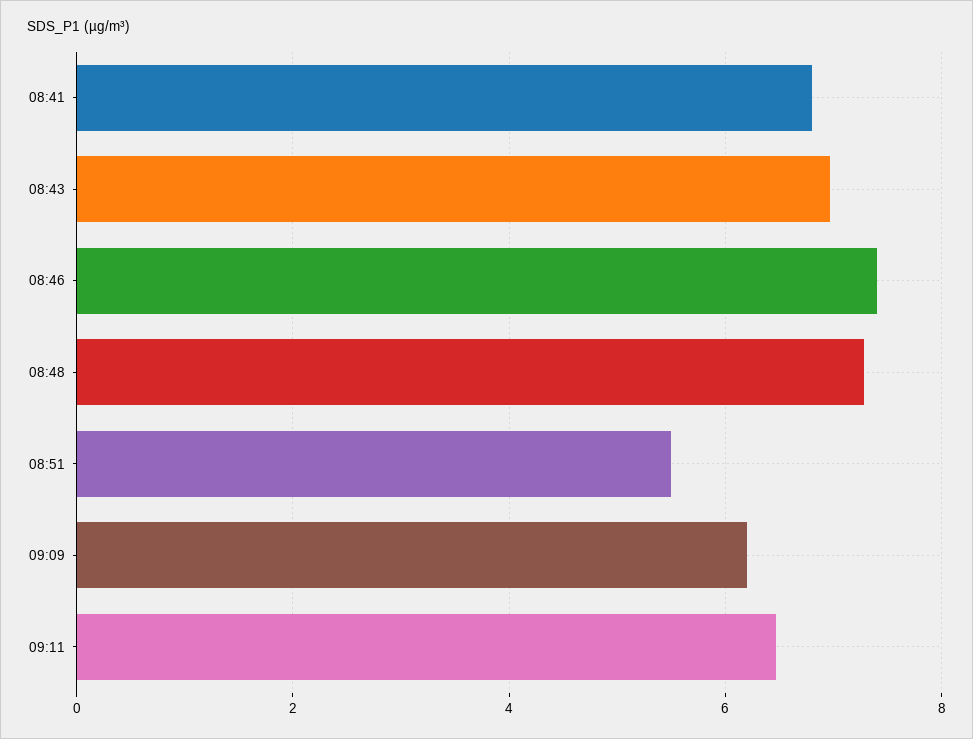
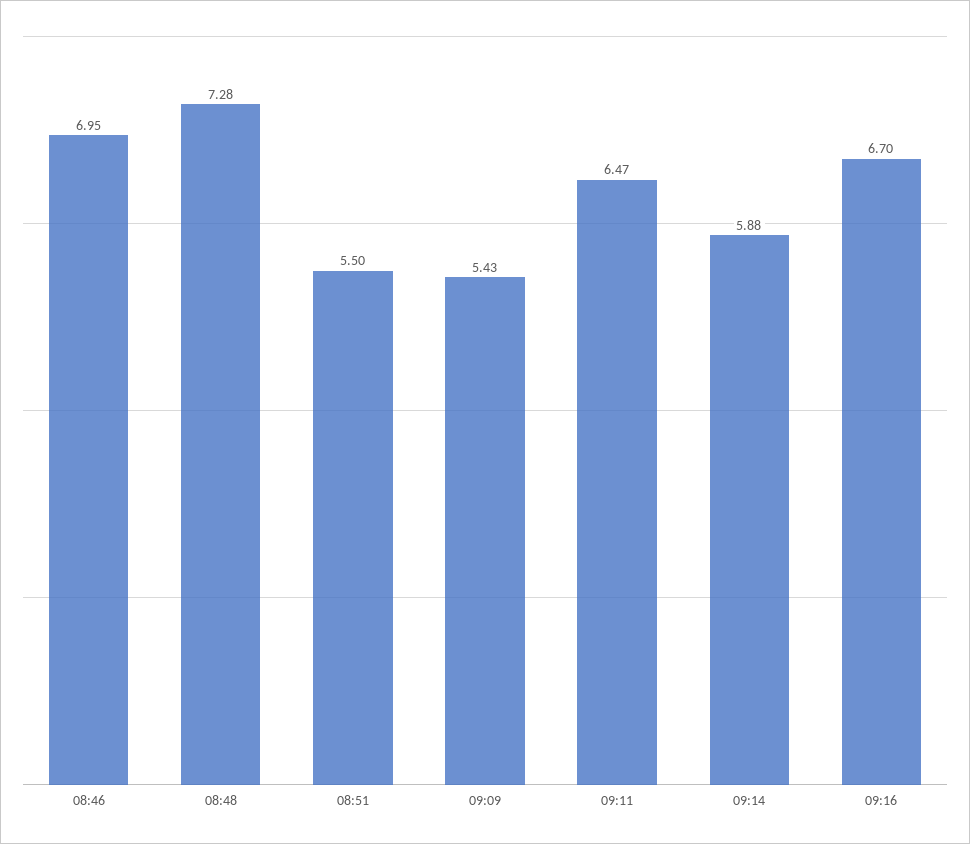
08:41: 6.8 -> none
08:43: 7 -> none
08:46: 7.4 -> 6.95
09:09: 6.2 -> 5.43
09:14: none -> 5.88
09:16: none -> 6.7

